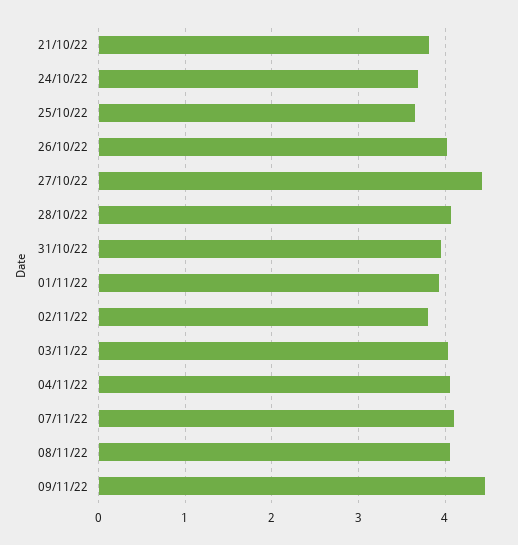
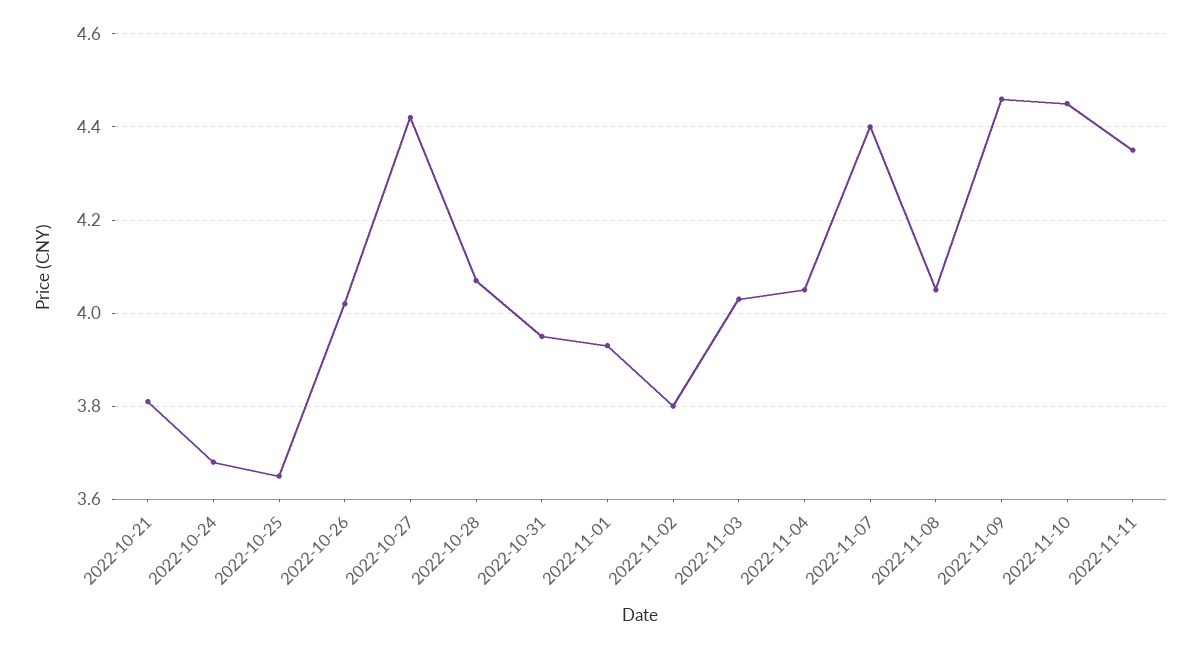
07/11/22: 4.1 -> 4.4
2022-11-10: none -> 4.45
2022-11-11: none -> 4.35

